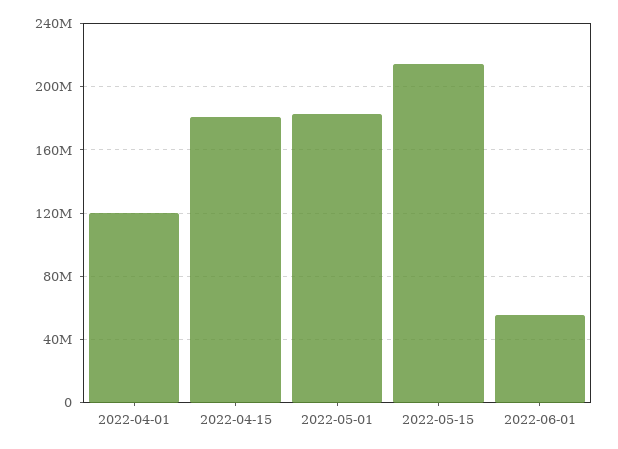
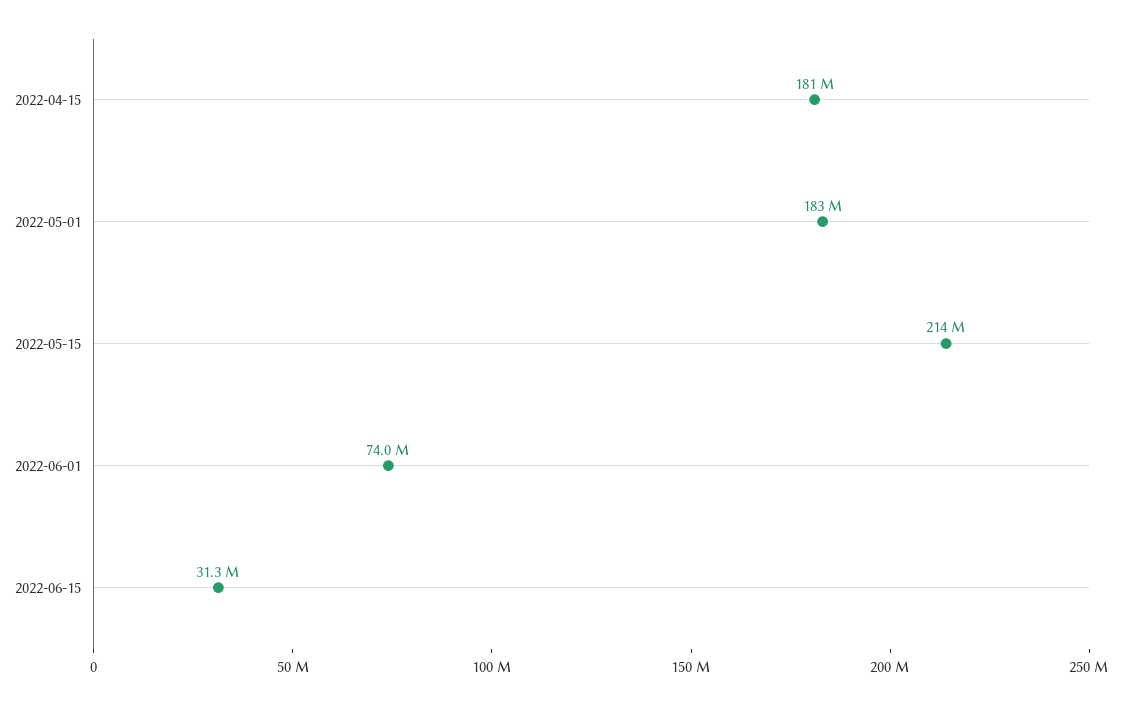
2022-04-01: 120000000 -> none
2022-06-01: 55000000 -> 74000000
2022-06-15: none -> 31300000

